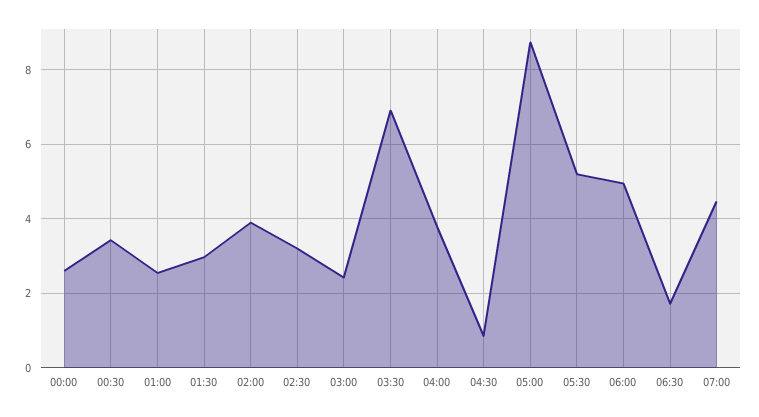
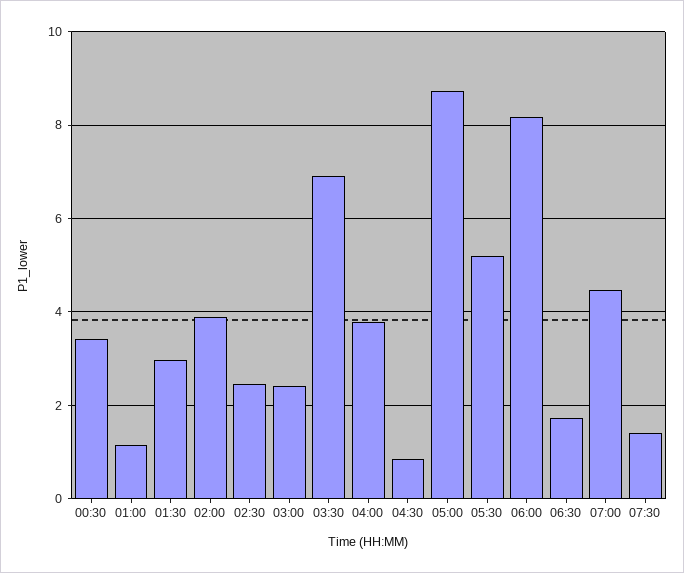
00:00: 2.6 -> none
01:00: 2.6 -> 1.2
02:30: 3.2 -> 2.4
06:00: 5 -> 8.2
07:30: none -> 1.4

